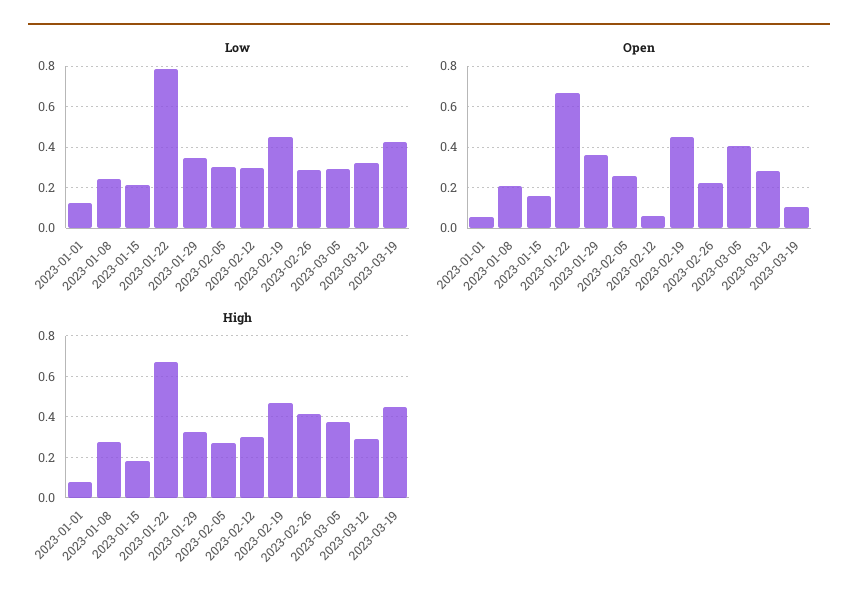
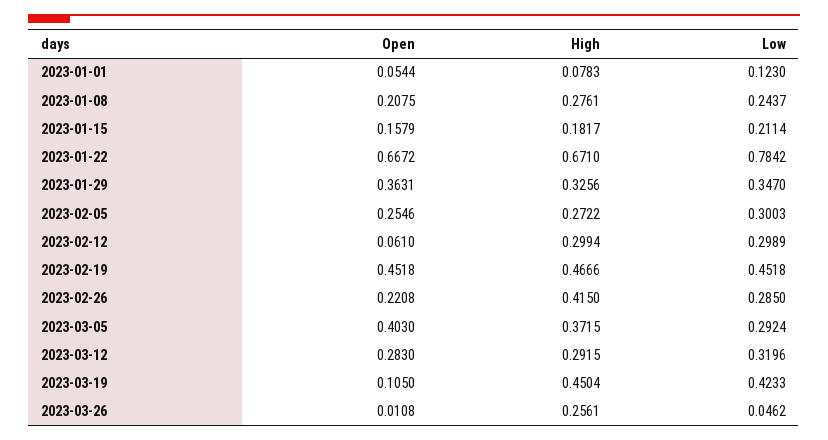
Open, 2023-03-26: none -> 0.0108
High, 2023-03-26: none -> 0.2561
Low, 2023-03-26: none -> 0.0462

